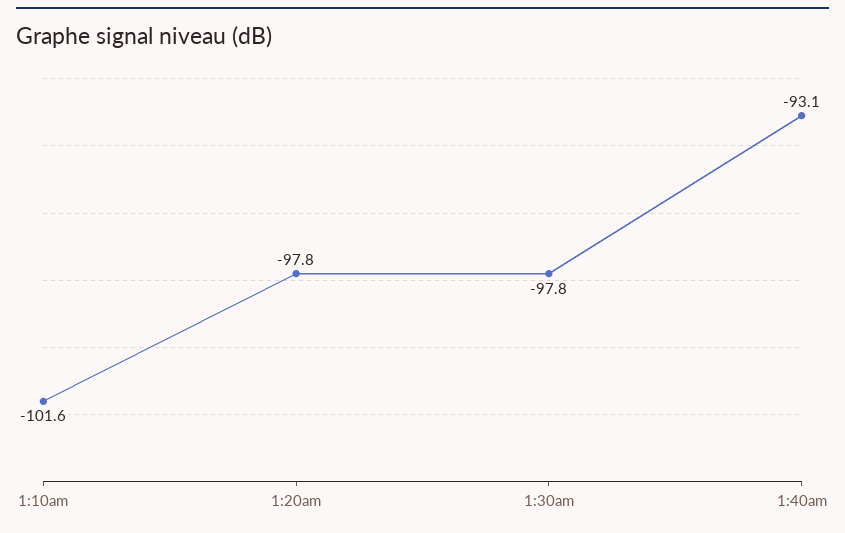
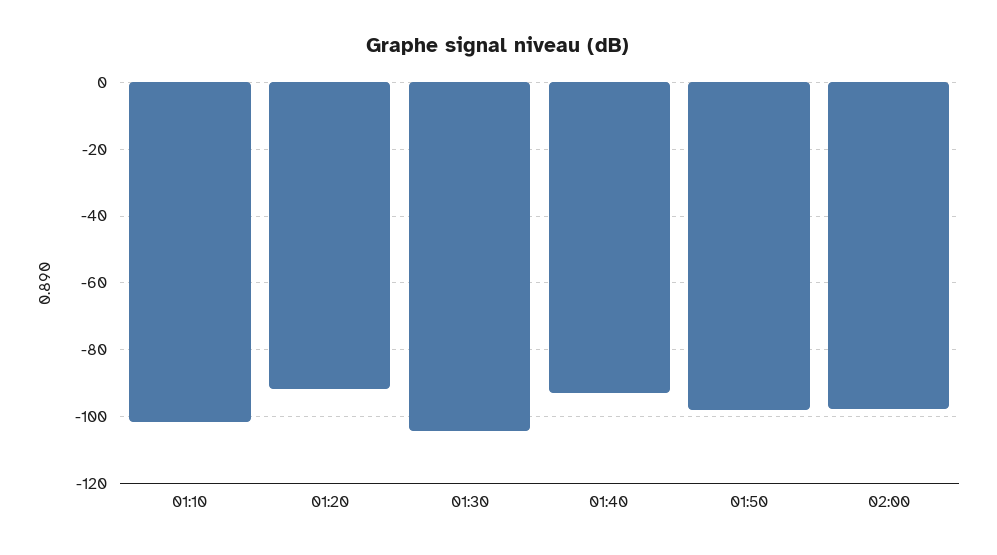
1:20am: -97.8 -> -92
1:30am: -97.8 -> -104
01:50: none -> -98
02:00: none -> -98

